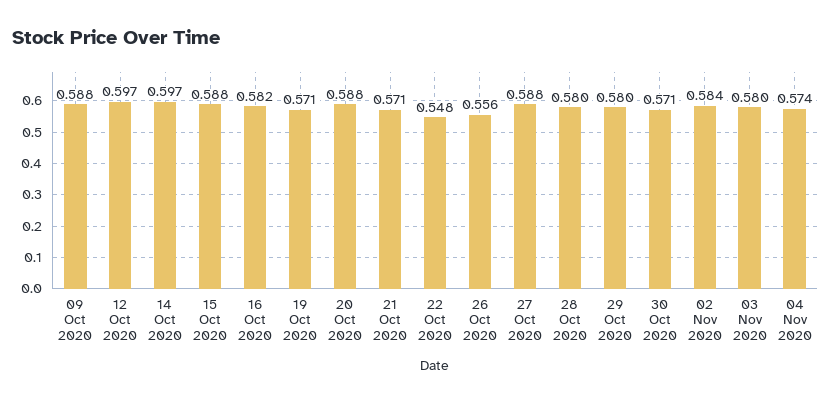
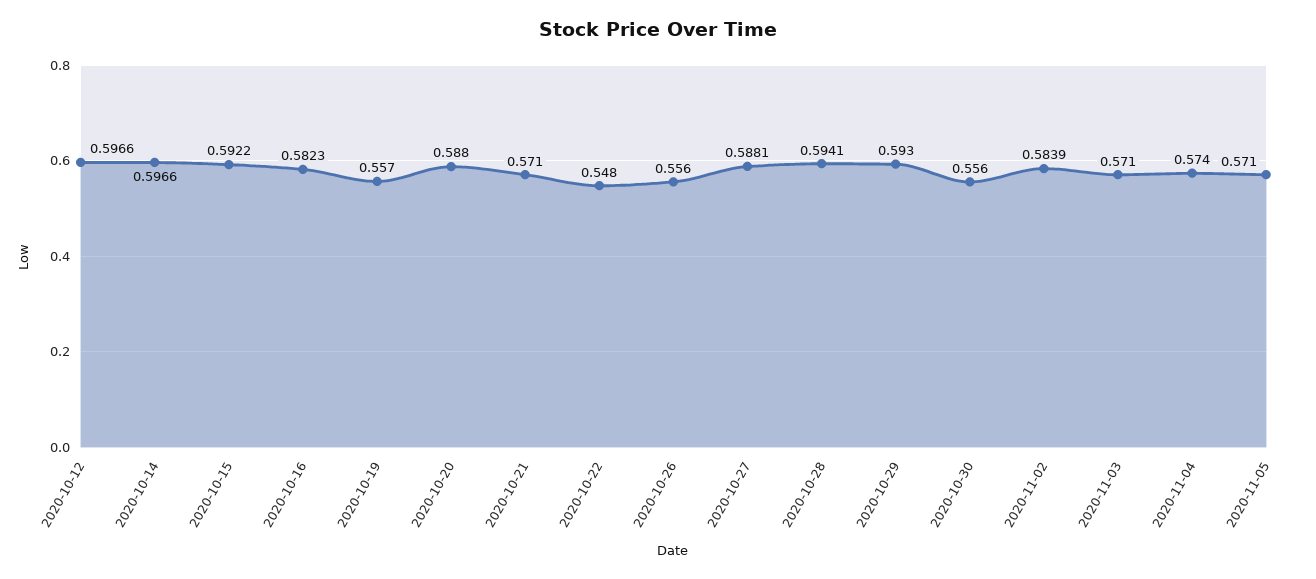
09 Oct 2020: 0.588 -> none
15 Oct 2020: 0.588 -> 0.5922
19 Oct 2020: 0.571 -> 0.557
28 Oct 2020: 0.58 -> 0.5941
29 Oct 2020: 0.58 -> 0.593
30 Oct 2020: 0.571 -> 0.556
03 Nov 2020: 0.58 -> 0.571
2020-11-05: none -> 0.571

